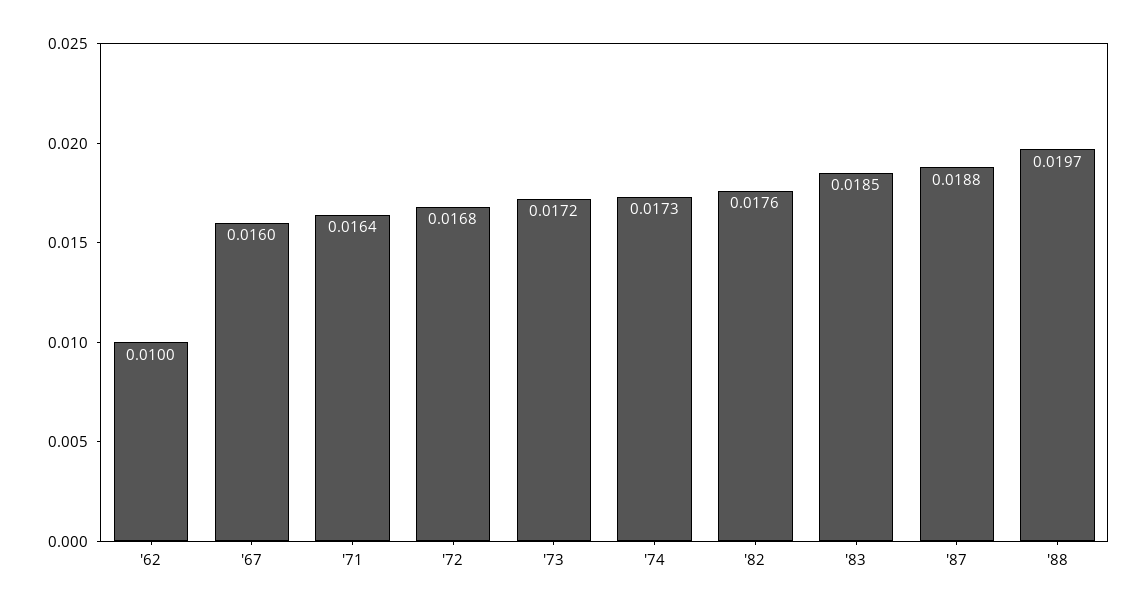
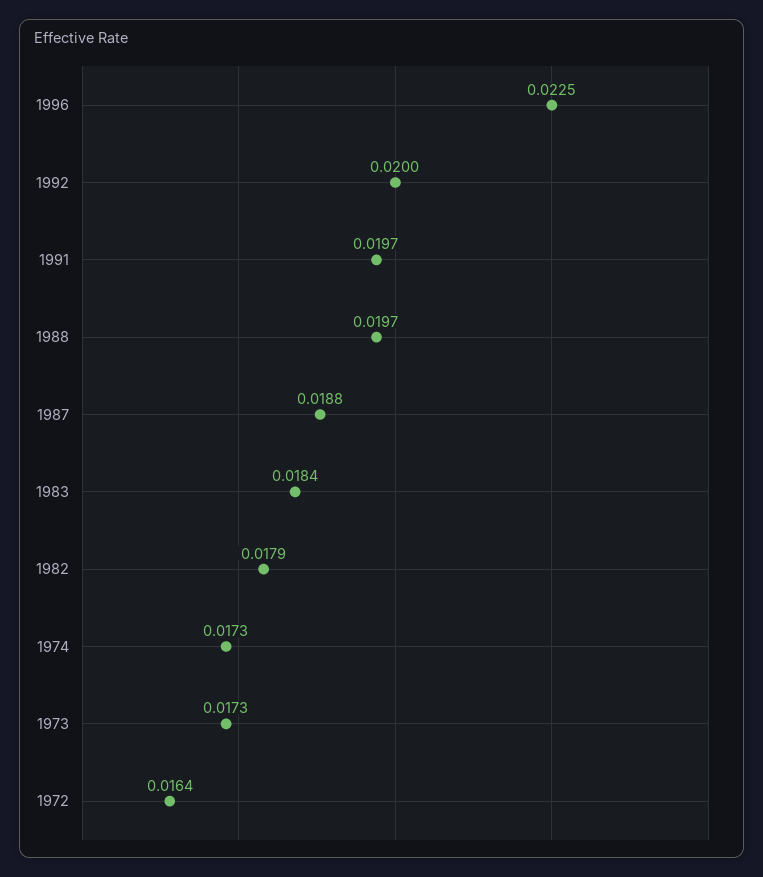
'62: 0.01 -> none
'67: 0.016 -> none
'71: 0.0164 -> none
'72: 0.0168 -> 0.0164
'73: 0.0172 -> 0.0173
'82: 0.0176 -> 0.0179
'83: 0.0185 -> 0.0184
1996: none -> 0.0225
1992: none -> 0.02
1991: none -> 0.0197

